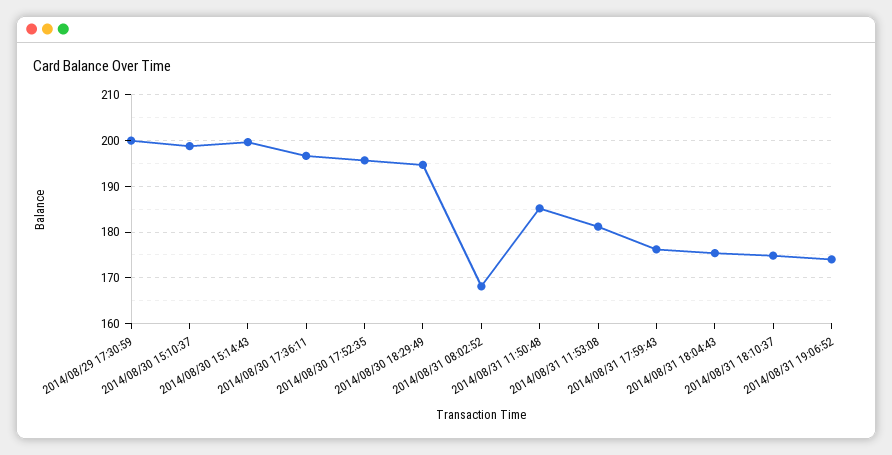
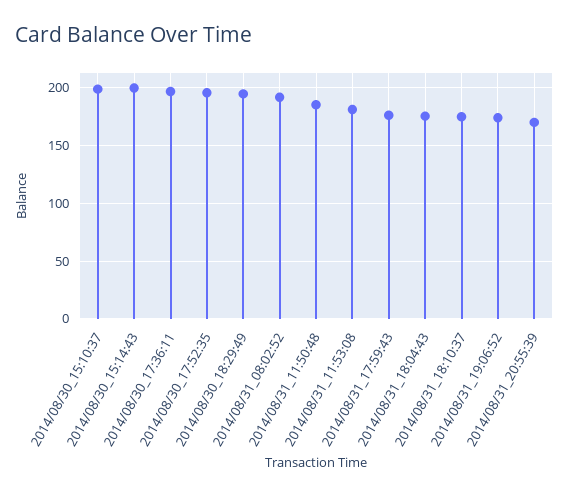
2014/08/29 17:30:59: 200 -> none
2014/08/31 08:02:52: 168 -> 190
2014/08/31_20:55:39: none -> 170

